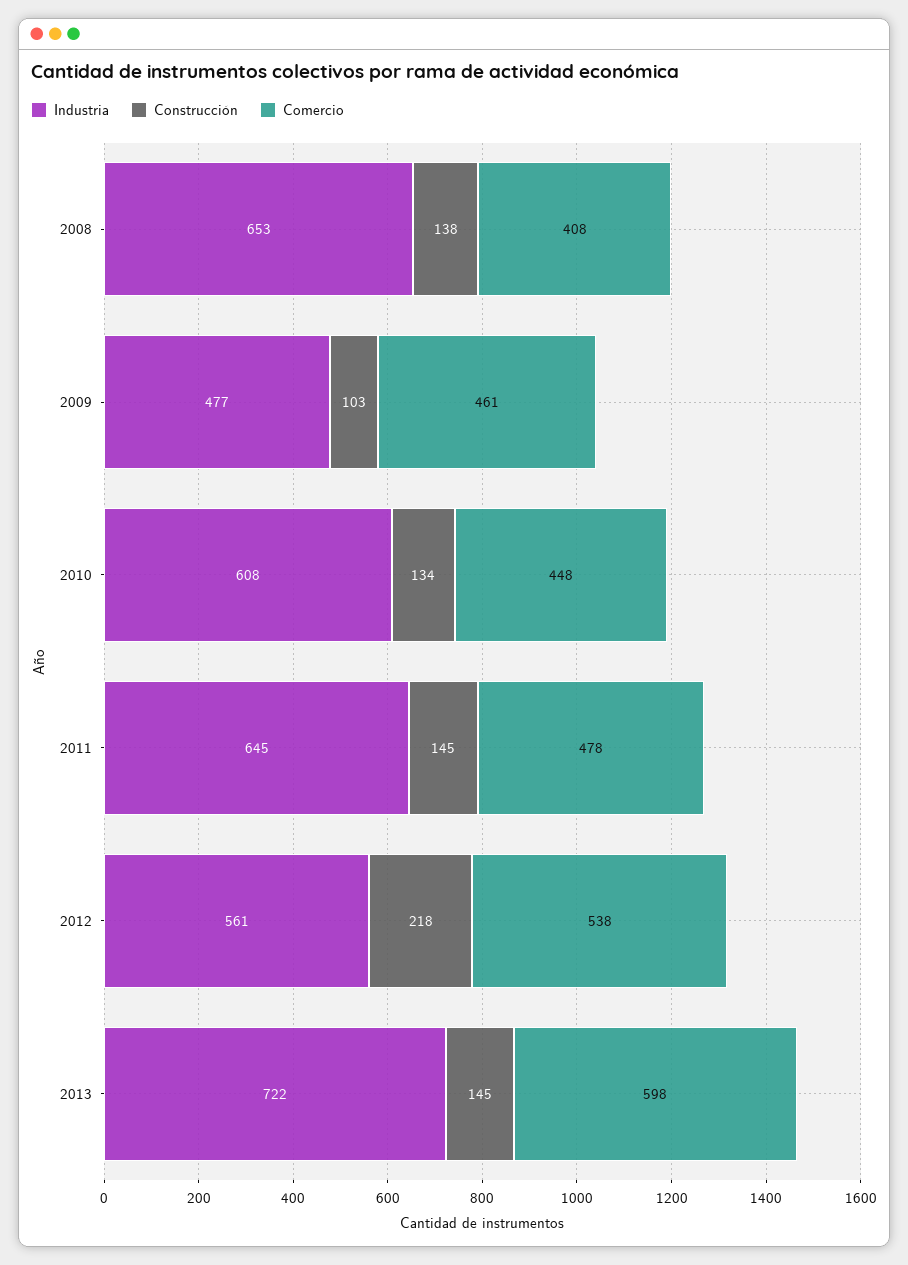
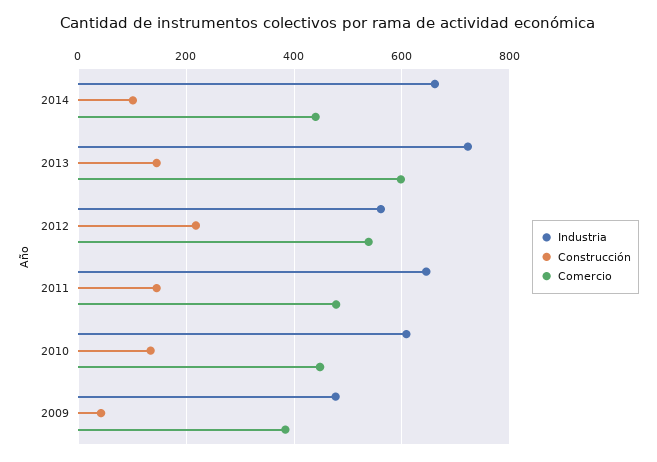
Industria, 2008: 653 -> none
Construcción, 2008: 138 -> none
Comercio, 2008: 408 -> none
Construcción, 2009: 103 -> 40
Comercio, 2009: 461 -> 380
Industria, 2014: none -> 660
Construcción, 2014: none -> 100
Comercio, 2014: none -> 440

